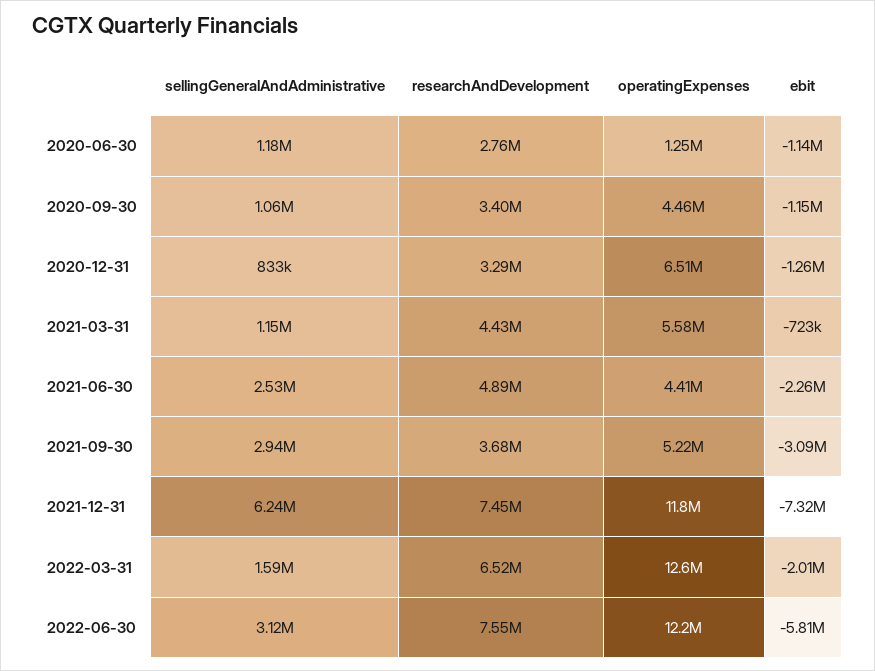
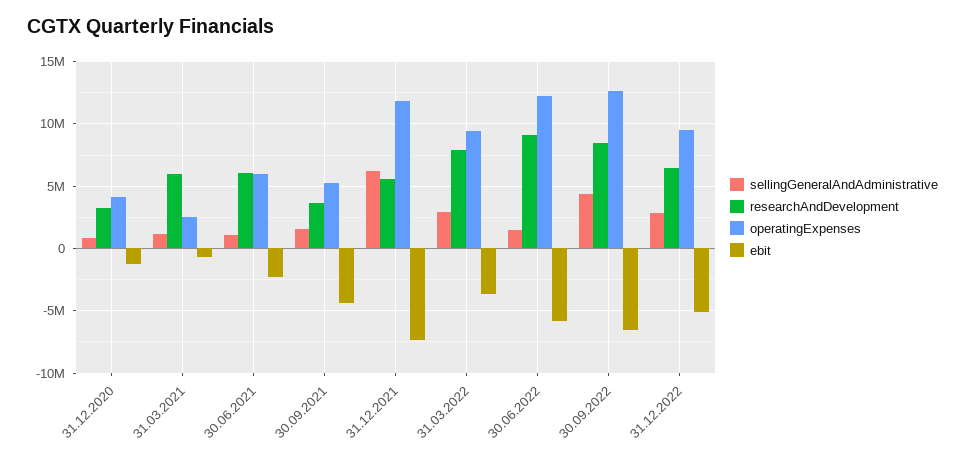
sellingGeneralAndAdministrative, 2020-06-30: 1180000 -> none
researchAndDevelopment, 2020-06-30: 2760000 -> none
operatingExpenses, 2020-06-30: 1250000 -> none
ebit, 2020-06-30: -1140000 -> none
sellingGeneralAndAdministrative, 2020-09-30: 1060000 -> none
researchAndDevelopment, 2020-09-30: 3400000 -> none
operatingExpenses, 2020-09-30: 4460000 -> none
ebit, 2020-09-30: -1150000 -> none
operatingExpenses, 2020-12-31: 6510000 -> 4000000
researchAndDevelopment, 2021-03-31: 4430000 -> 6000000
operatingExpenses, 2021-03-31: 5580000 -> 2500000
sellingGeneralAndAdministrative, 2021-06-30: 2530000 -> 1000000
researchAndDevelopment, 2021-06-30: 4890000 -> 6000000
operatingExpenses, 2021-06-30: 4410000 -> 6000000
sellingGeneralAndAdministrative, 2021-09-30: 2940000 -> 1500000
ebit, 2021-09-30: -3090000 -> -4500000
researchAndDevelopment, 2021-12-31: 7450000 -> 5500000
sellingGeneralAndAdministrative, 2022-03-31: 1590000 -> 3000000
researchAndDevelopment, 2022-03-31: 6520000 -> 8000000
operatingExpenses, 2022-03-31: 12600000 -> 9500000
ebit, 2022-03-31: -2010000 -> -3500000
sellingGeneralAndAdministrative, 2022-06-30: 3120000 -> 1500000
researchAndDevelopment, 2022-06-30: 7550000 -> 9000000
sellingGeneralAndAdministrative, 30.09.2022: none -> 4500000
researchAndDevelopment, 30.09.2022: none -> 8500000
operatingExpenses, 30.09.2022: none -> 12500000
ebit, 30.09.2022: none -> -6500000
sellingGeneralAndAdministrative, 31.12.2022: none -> 3000000
researchAndDevelopment, 31.12.2022: none -> 6500000
operatingExpenses, 31.12.2022: none -> 9500000
ebit, 31.12.2022: none -> -5000000

